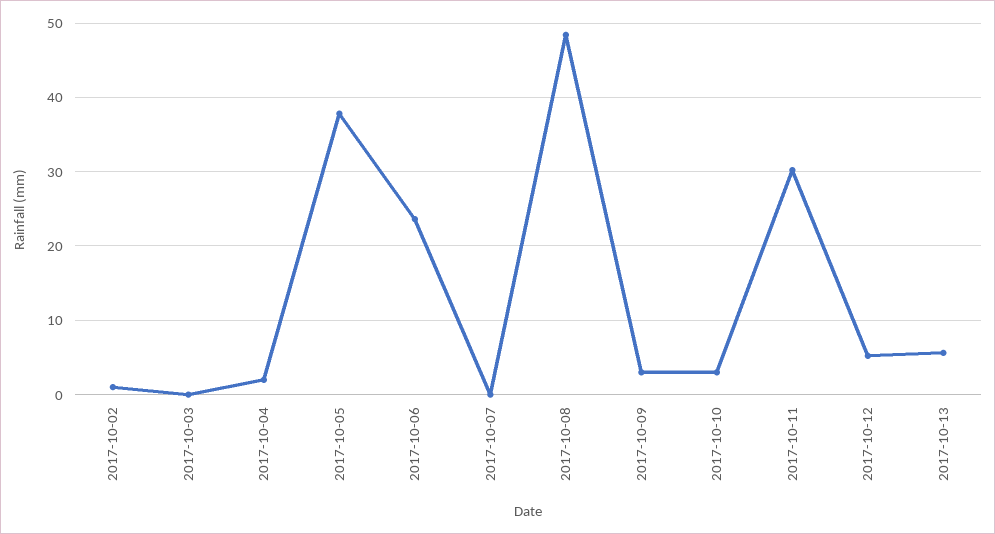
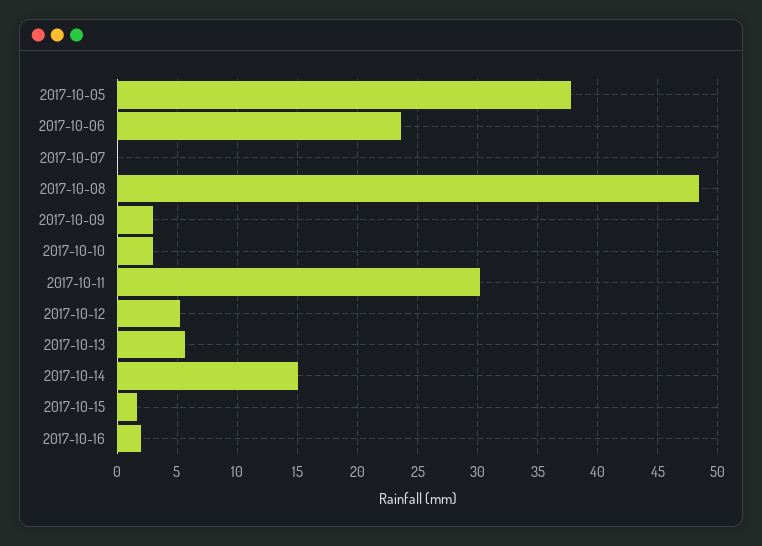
2017-10-02: 1 -> none
2017-10-03: 0 -> none
2017-10-04: 2 -> none
2017-10-14: none -> 15
2017-10-15: none -> 1.5
2017-10-16: none -> 2

